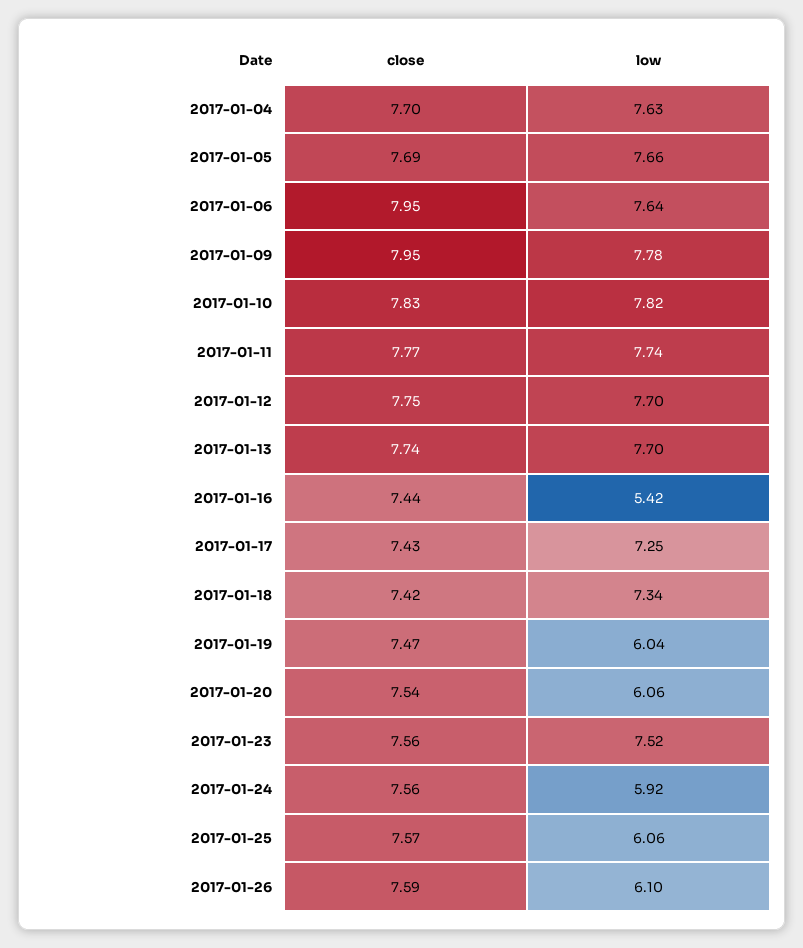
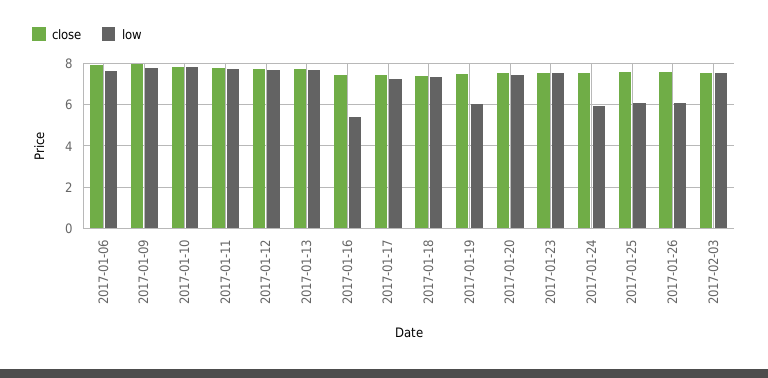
close, 2017-01-04: 7.7 -> none
low, 2017-01-04: 7.63 -> none
close, 2017-01-05: 7.69 -> none
low, 2017-01-05: 7.66 -> none
low, 2017-01-20: 6.06 -> 7.5
close, 2017-02-03: none -> 7.5
low, 2017-02-03: none -> 7.5

